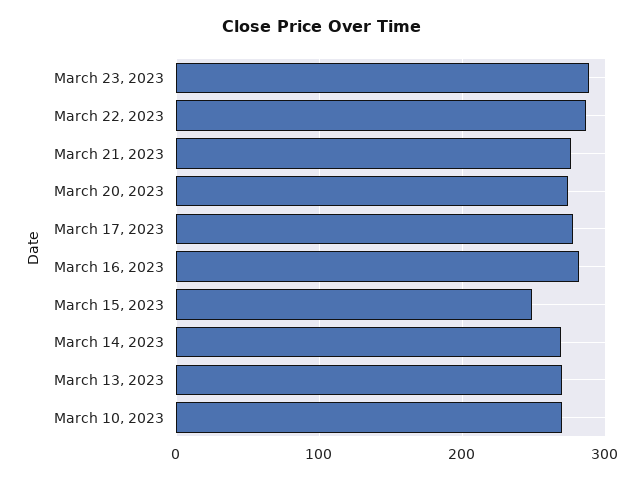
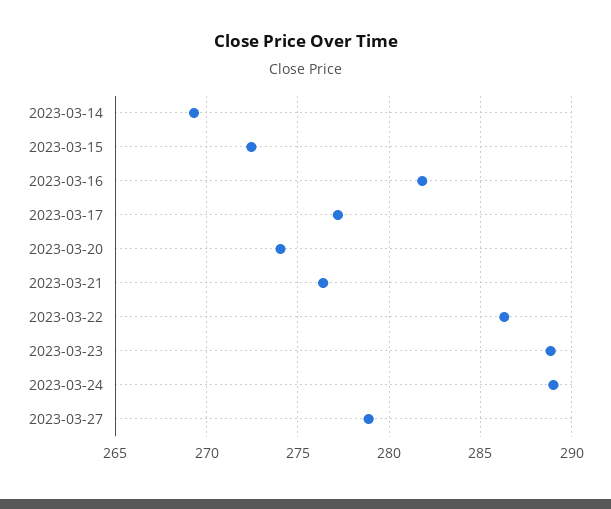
March 15, 2023: 250 -> 272.5
March 13, 2023: 270 -> none
March 10, 2023: 270 -> none
2023-03-24: none -> 289
2023-03-27: none -> 279

